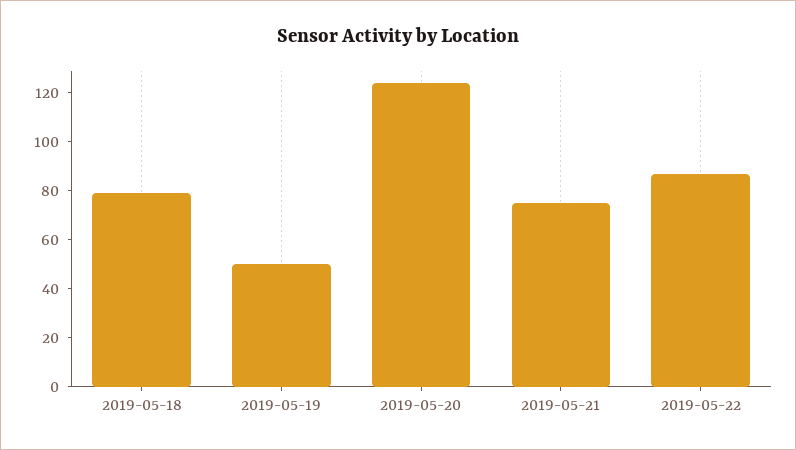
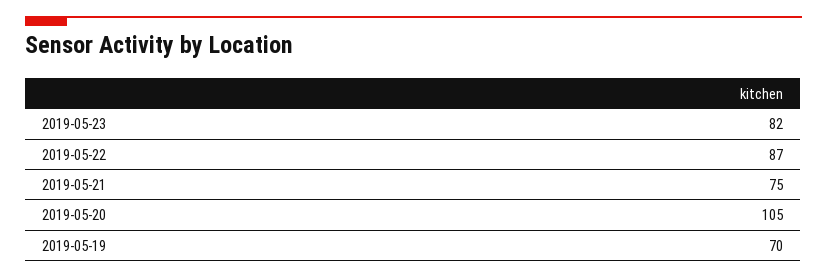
2019-05-18: 80 -> none
2019-05-19: 50 -> 70
2019-05-20: 125 -> 105
2019-05-23: none -> 82

